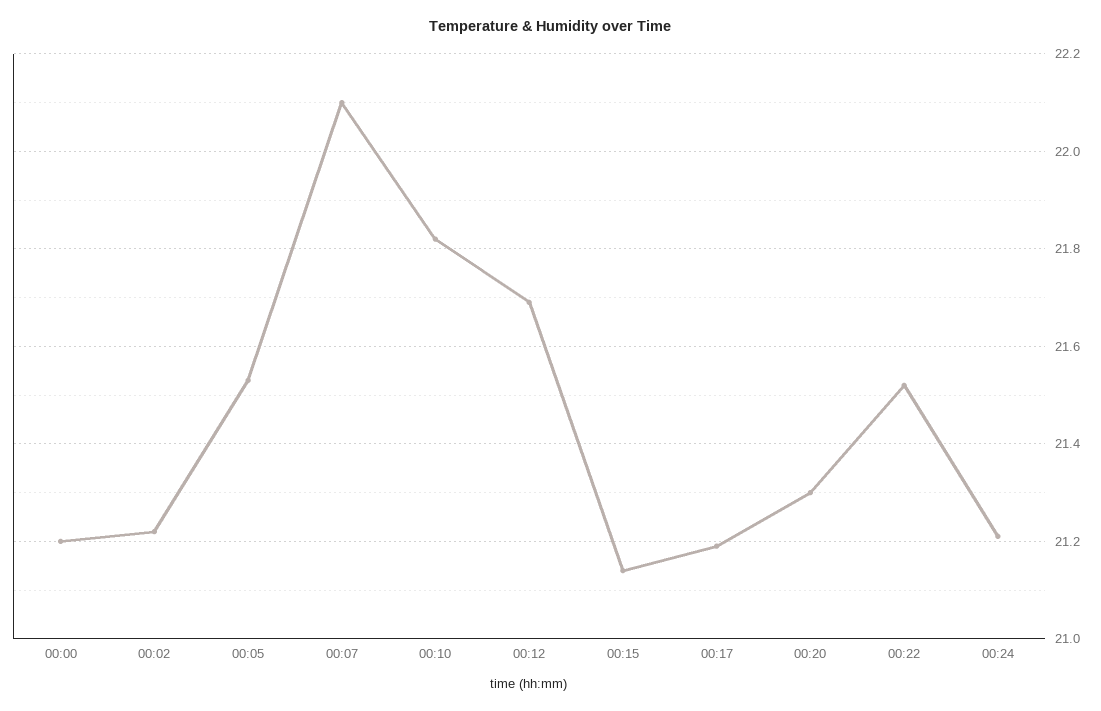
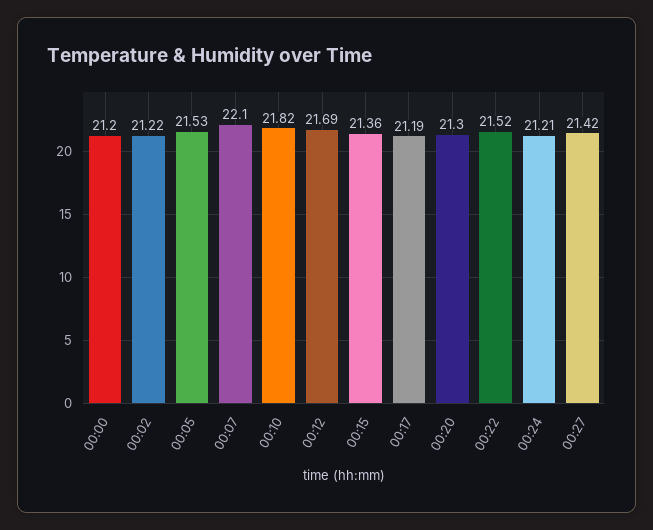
00:15: 21.15 -> 21.36
00:27: none -> 21.42

